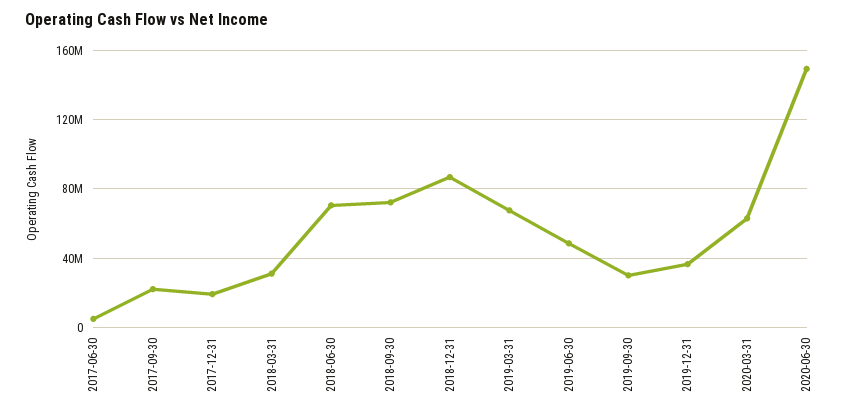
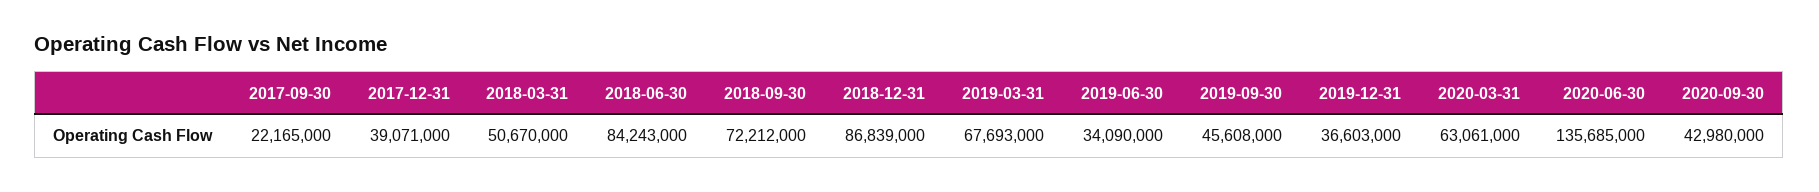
2017-06-30: 5000000 -> none
2017-12-31: 20000000 -> 39071000
2018-03-31: 30000000 -> 50670000
2018-06-30: 70000000 -> 84243000
2019-06-30: 50000000 -> 34090000
2019-09-30: 30000000 -> 45608000
2020-06-30: 150000000 -> 135685000
2020-09-30: none -> 42980000

